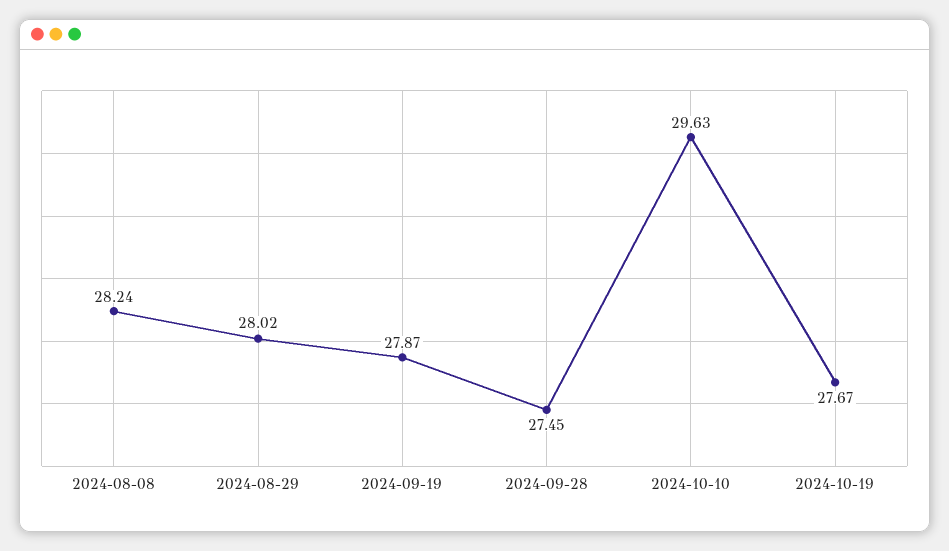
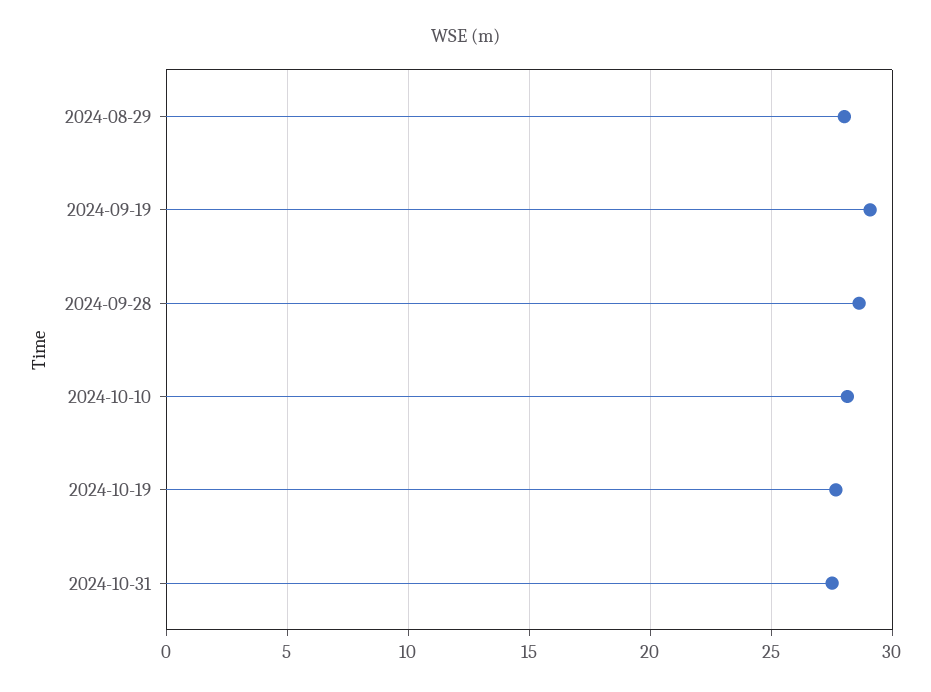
2024-08-08: 28.24 -> none
2024-09-19: 27.87 -> 29
2024-09-28: 27.45 -> 28.5
2024-10-10: 29.63 -> 28
2024-10-31: none -> 27.5

